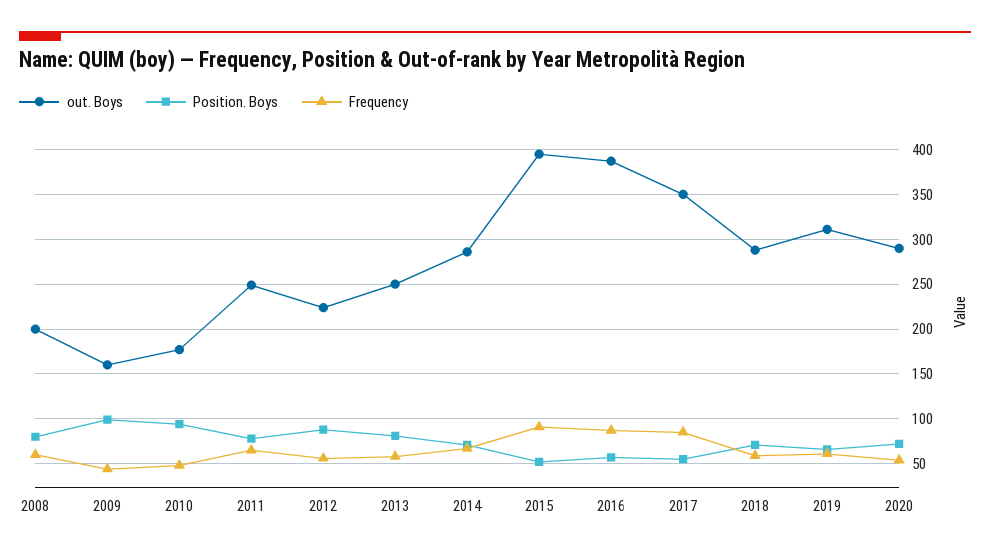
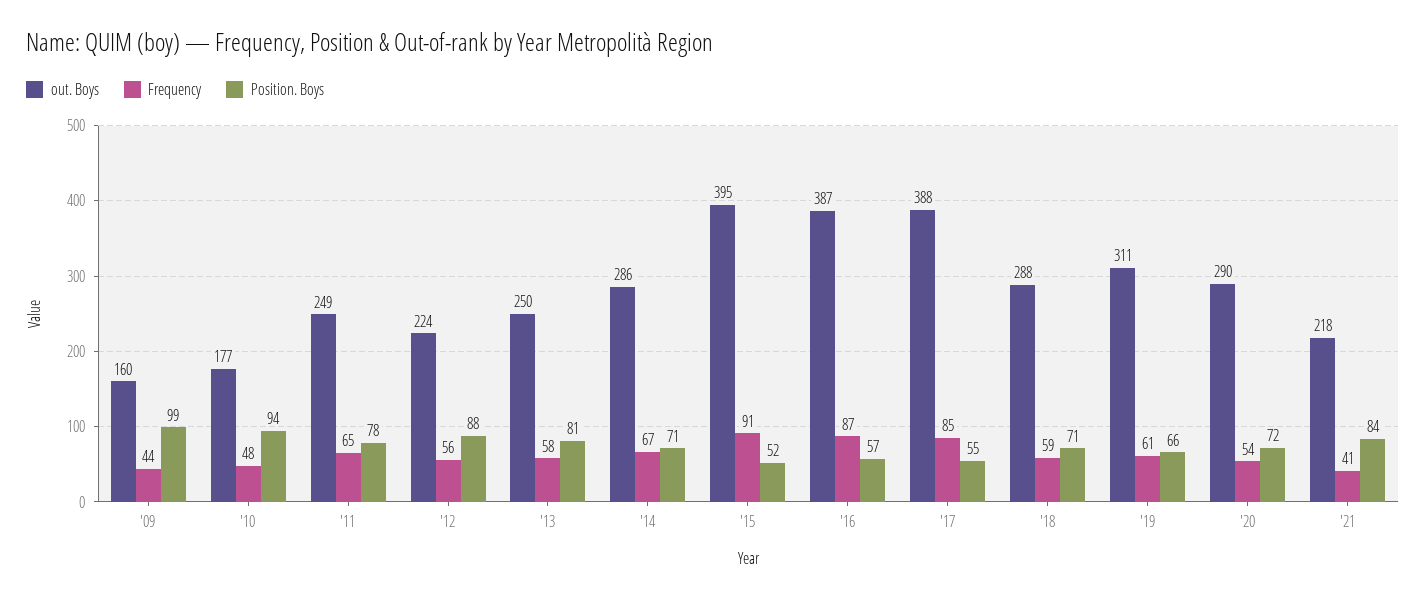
out. Boys, 2008: 200 -> none
Position. Boys, 2008: 80 -> none
Frequency, 2008: 60 -> none
out. Boys, 2017: 350 -> 388
out. Boys, '21: none -> 218
Frequency, '21: none -> 41
Position. Boys, '21: none -> 84

